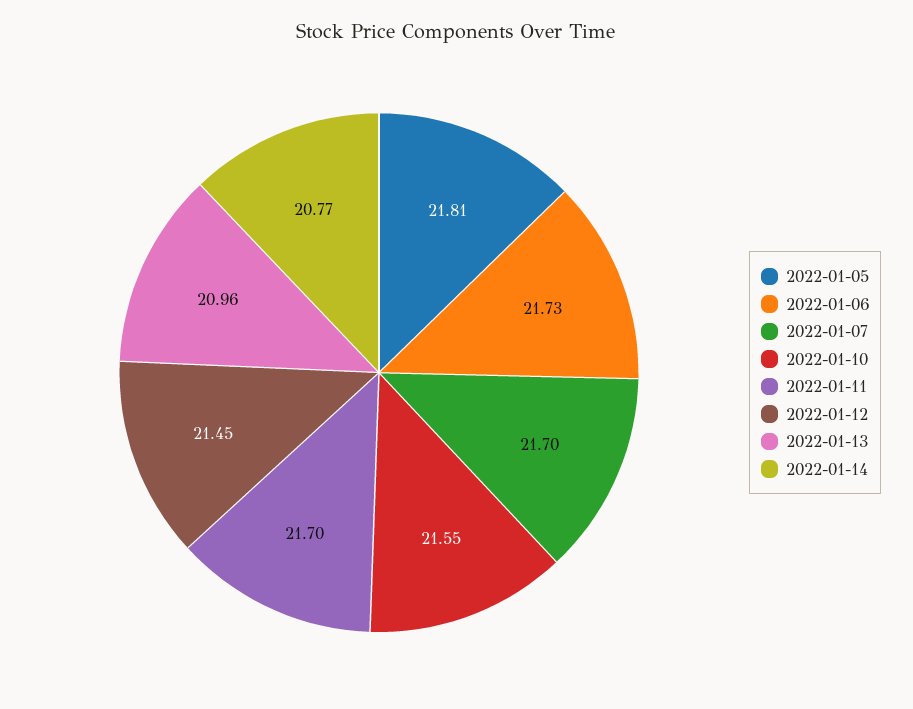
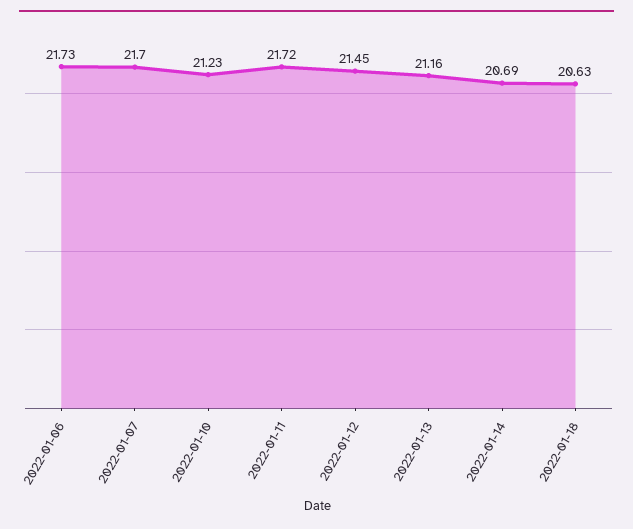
2022-01-05: 21.81 -> none
2022-01-10: 21.55 -> 21.23
2022-01-11: 21.7 -> 21.72
2022-01-13: 20.96 -> 21.16
2022-01-14: 20.77 -> 20.69
2022-01-18: none -> 20.63

